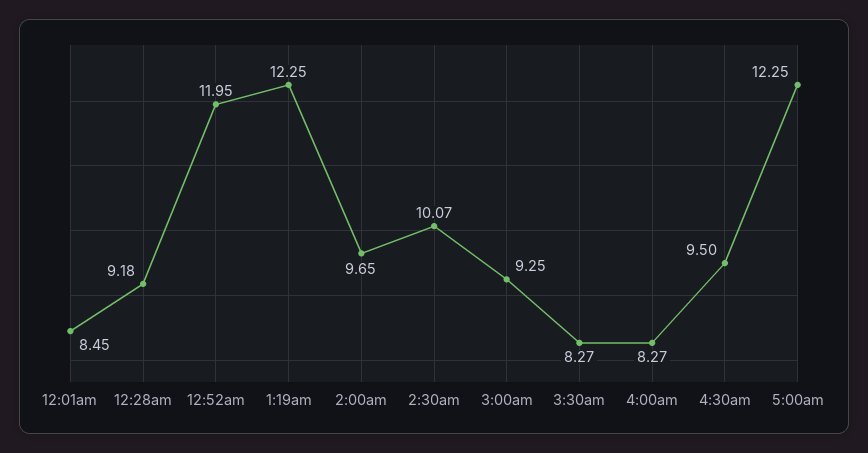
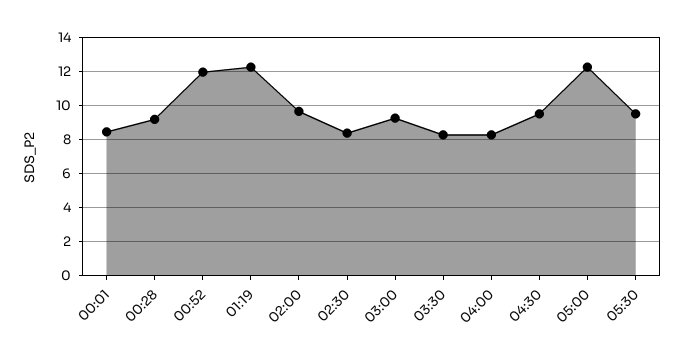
2:30am: 10.07 -> 8.5
05:30: none -> 9.5

